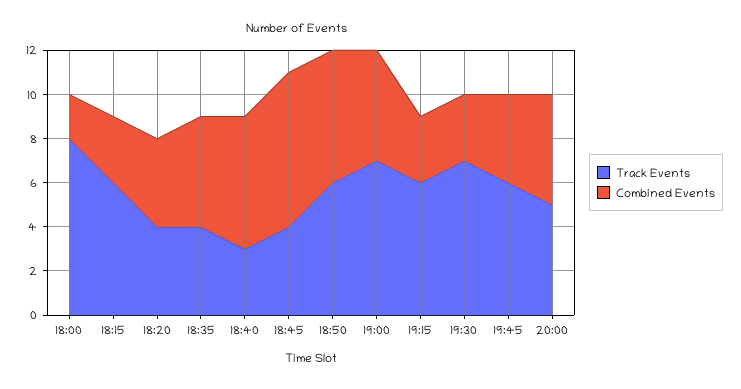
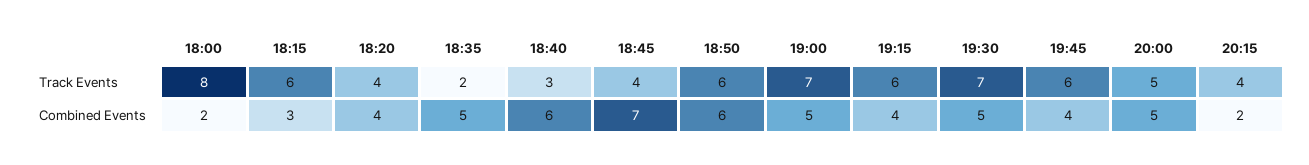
Track Events, 18:35: 4 -> 2
Combined Events, 19:15: 3 -> 4
Combined Events, 19:30: 3 -> 5
Track Events, 20:15: none -> 4
Combined Events, 20:15: none -> 2

